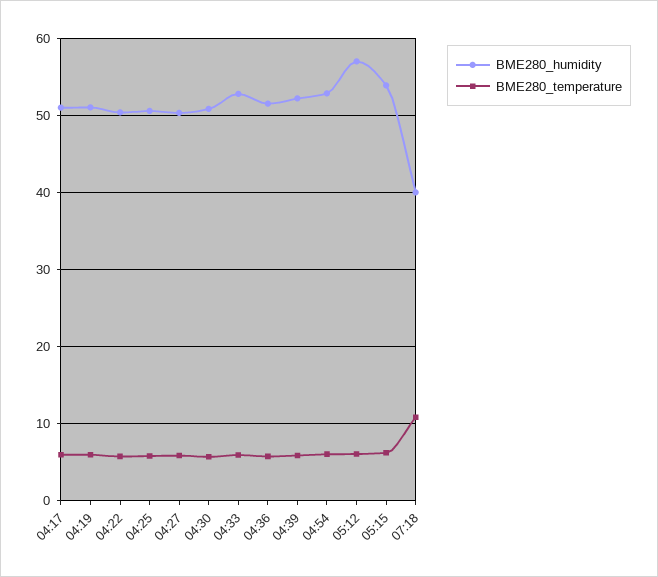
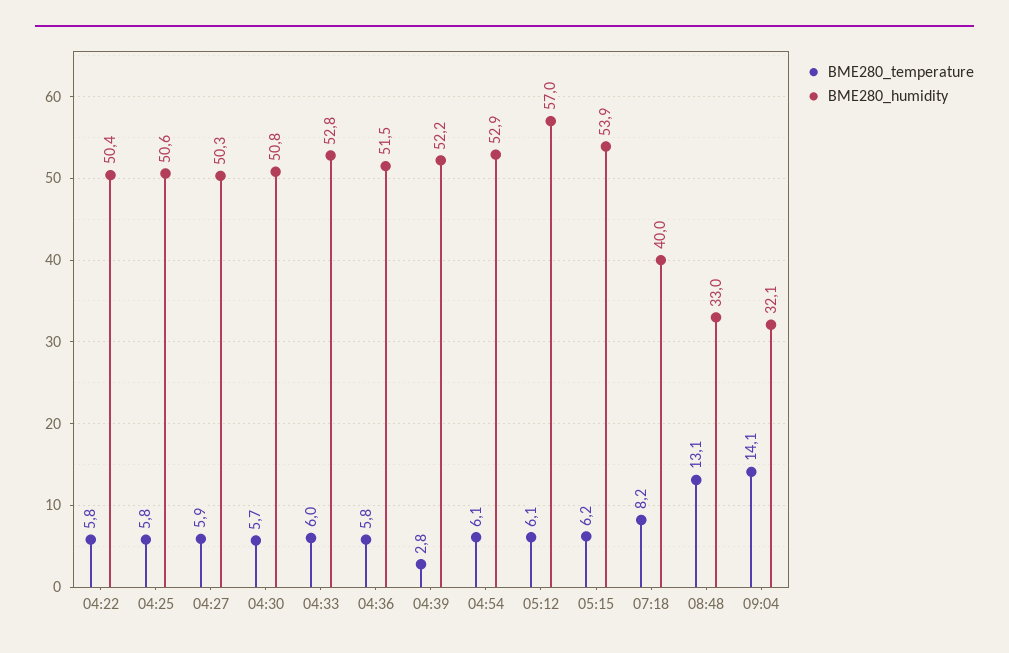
BME280_humidity, 04:17: 51 -> none
BME280_temperature, 04:17: 6 -> none
BME280_humidity, 04:19: 51 -> none
BME280_temperature, 04:19: 6 -> none
BME280_temperature, 04:39: 6 -> 2.8
BME280_temperature, 07:18: 11 -> 8.2
BME280_temperature, 08:48: none -> 13.1
BME280_humidity, 08:48: none -> 33
BME280_temperature, 09:04: none -> 14.1
BME280_humidity, 09:04: none -> 32.1

